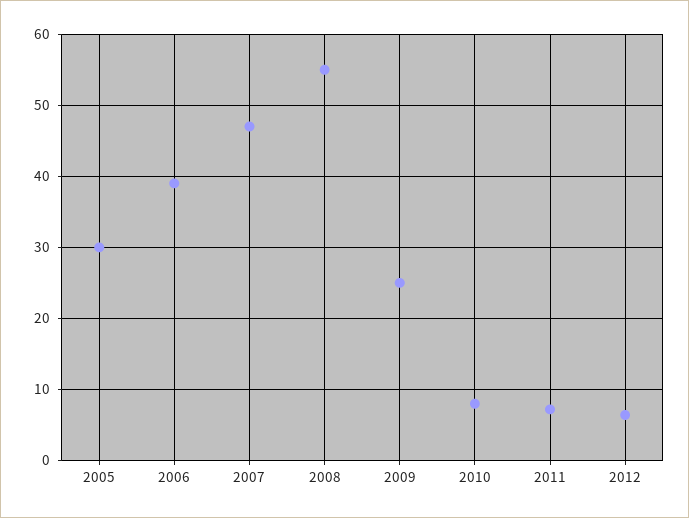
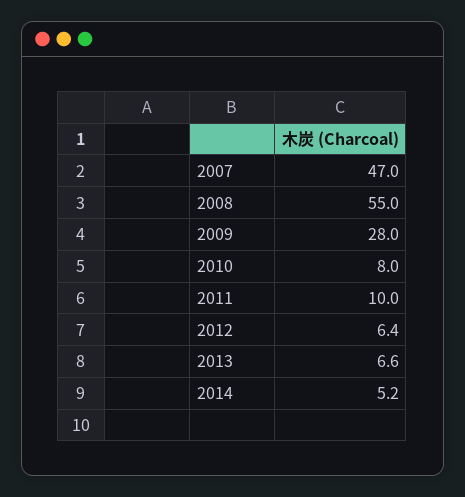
2005: 30 -> none
2006: 39 -> none
2009: 25 -> 28
2011: 7 -> 10
2013: none -> 6.6
2014: none -> 5.2

